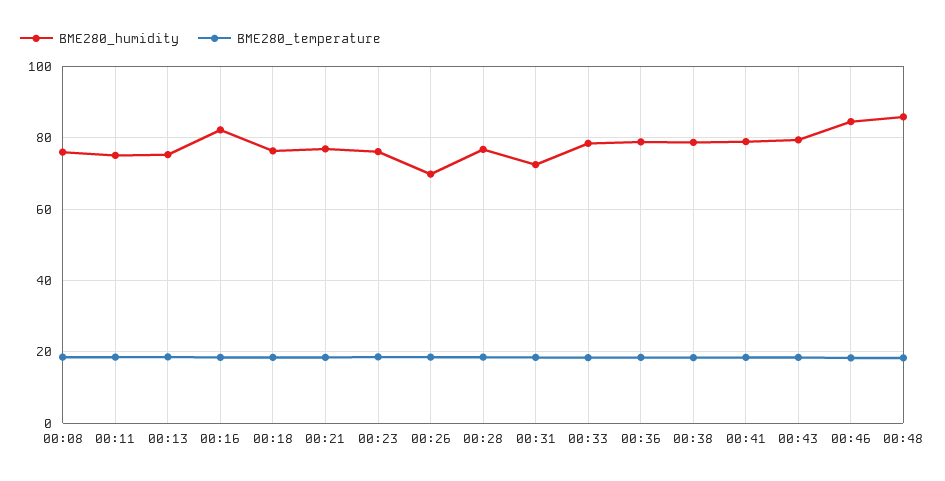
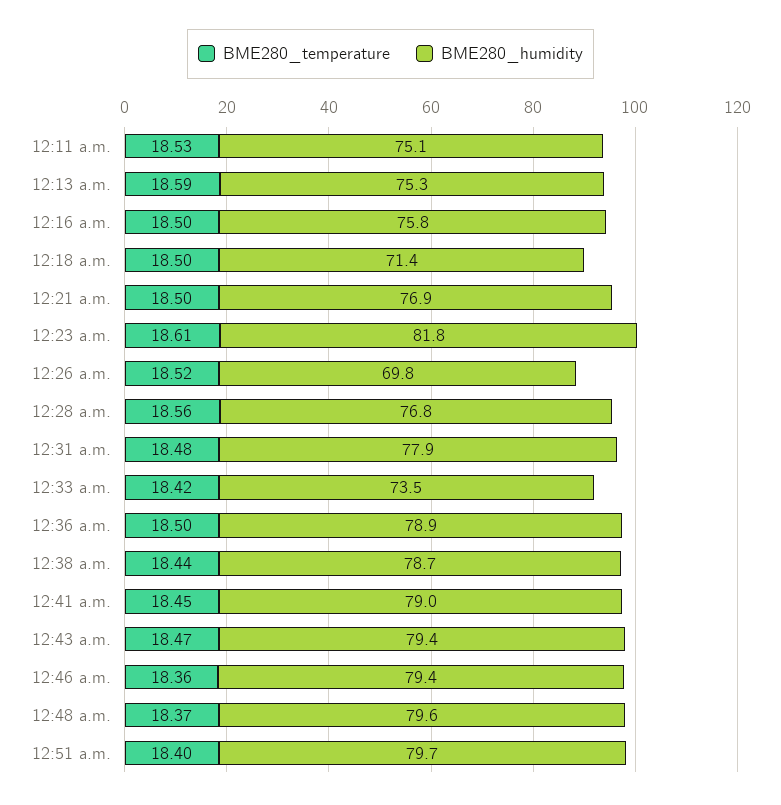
BME280_humidity, 00:08: 76 -> none
BME280_temperature, 00:08: 18 -> none
BME280_humidity, 00:16: 82 -> 75.8
BME280_humidity, 00:18: 76 -> 71.4
BME280_humidity, 00:23: 76 -> 81.8
BME280_humidity, 00:31: 72 -> 77.9
BME280_humidity, 00:33: 78 -> 73.5
BME280_humidity, 00:46: 84 -> 79.4
BME280_humidity, 00:48: 86 -> 79.6
BME280_temperature, 12:51 a.m.: none -> 18.4
BME280_humidity, 12:51 a.m.: none -> 79.7

